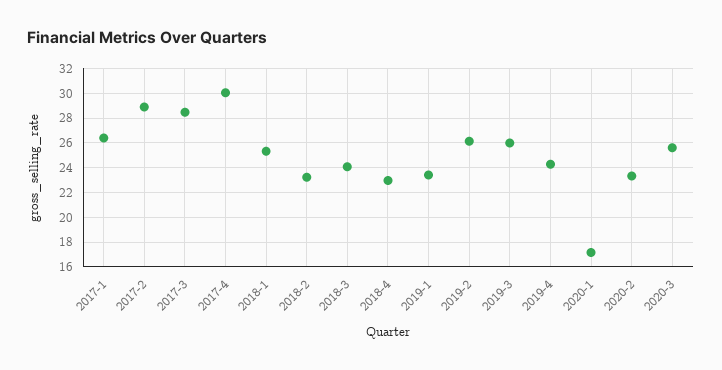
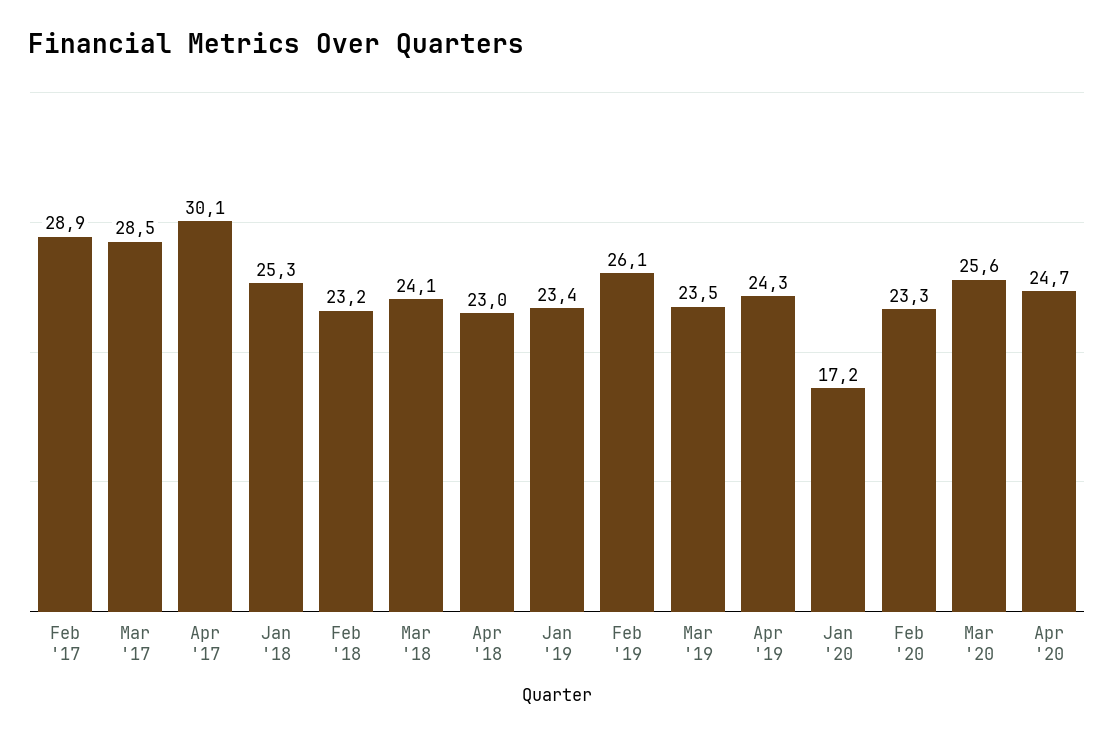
2017-1: 26.5 -> none
2019-3: 26 -> 23.5
Apr '20: none -> 24.7

